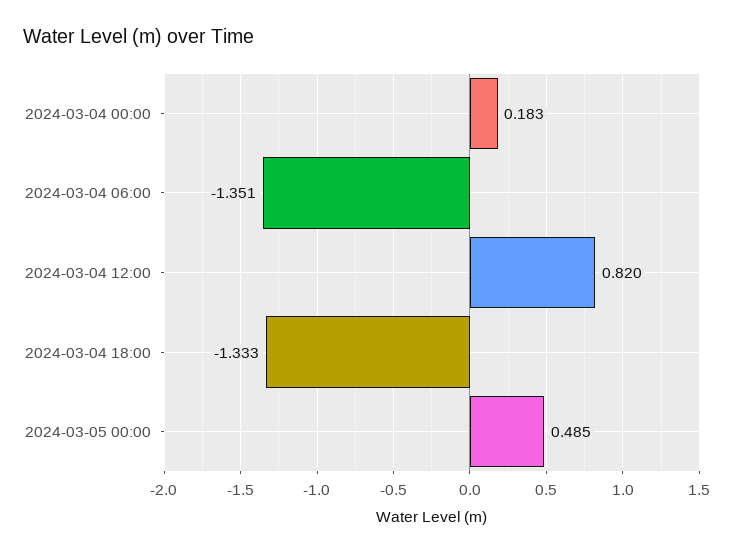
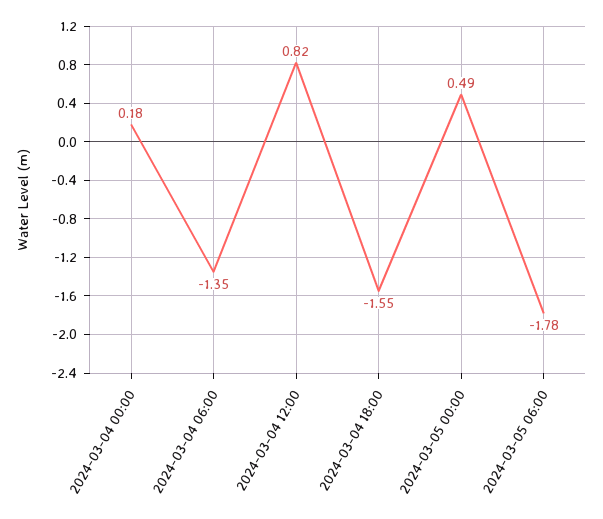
2024-03-04 18:00: -1.333 -> -1.55
2024-03-05 06:00: none -> -1.78

